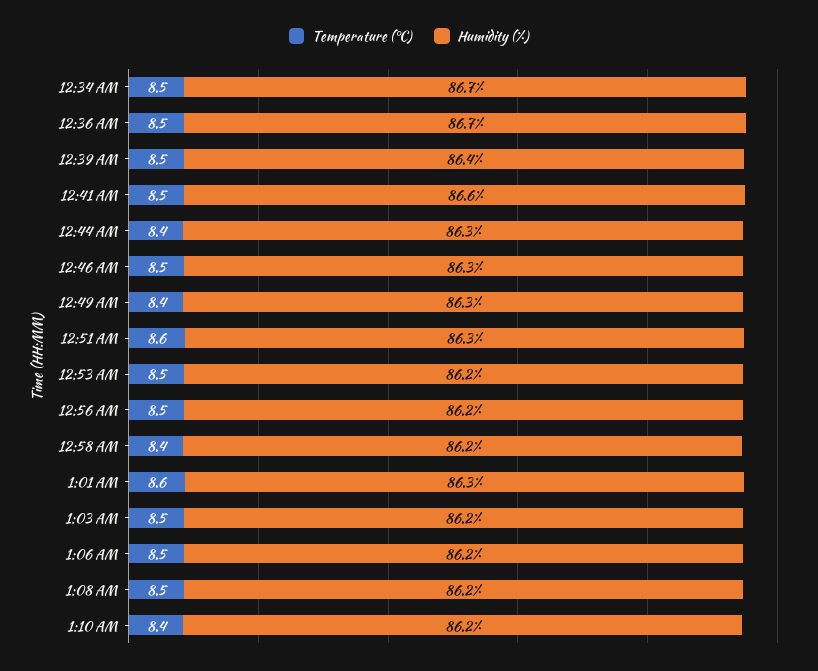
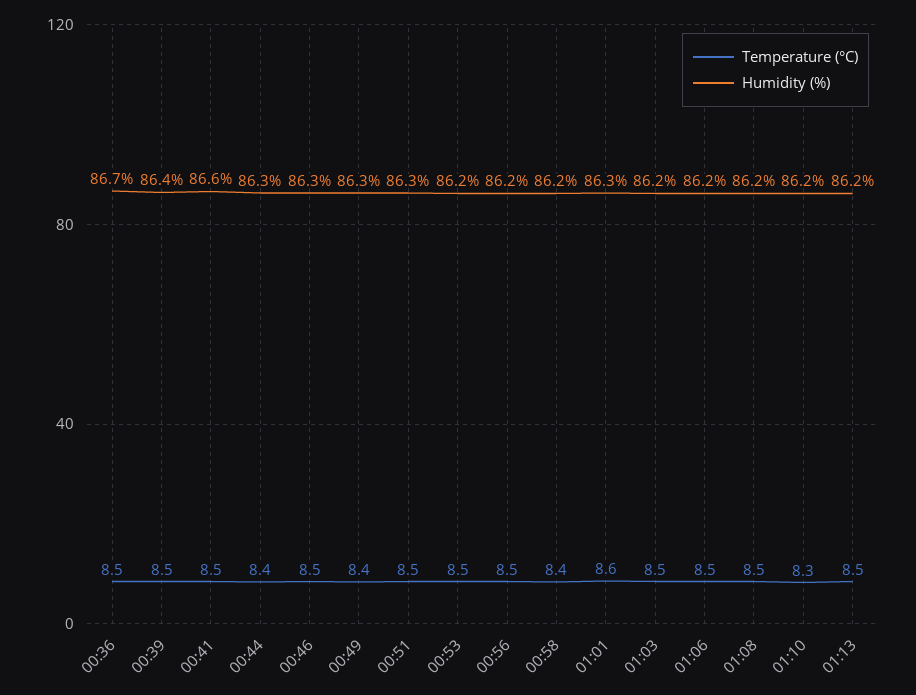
Temperature (°C), 12:34 AM: 8.5 -> none
Humidity (%), 12:34 AM: 86.7 -> none
Temperature (°C), 12:51 AM: 8.6 -> 8.5
Temperature (°C), 1:10 AM: 8.4 -> 8.3
Temperature (°C), 01:13: none -> 8.5
Humidity (%), 01:13: none -> 86.2

